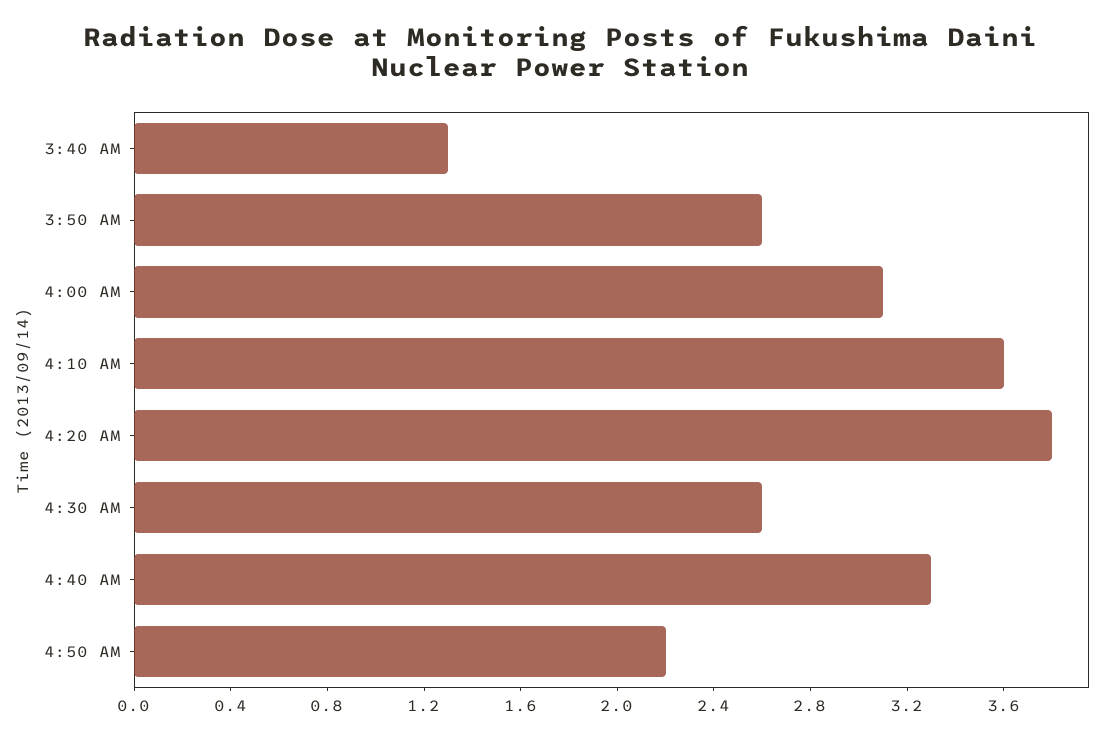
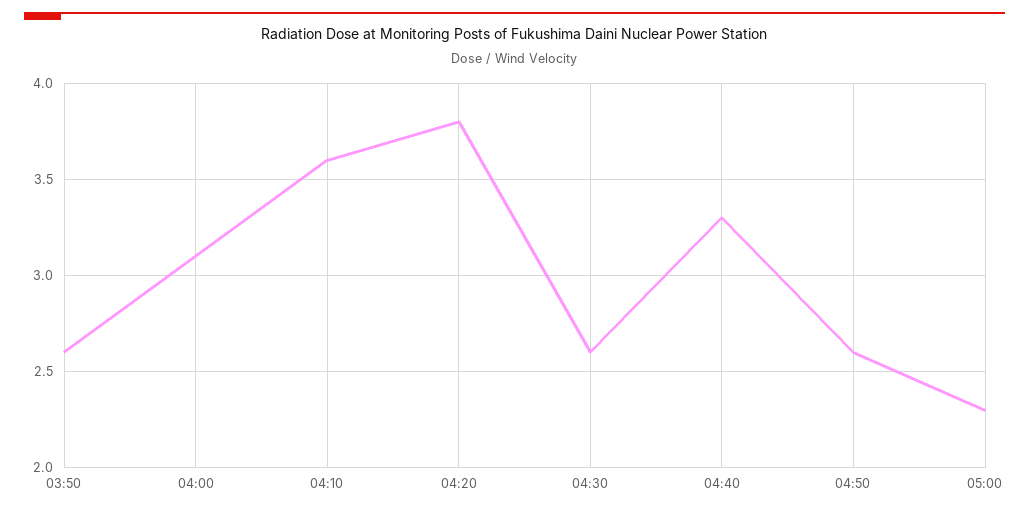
3:40 AM: 1.3 -> none
4:50 AM: 2.2 -> 2.6
05:00: none -> 2.3

